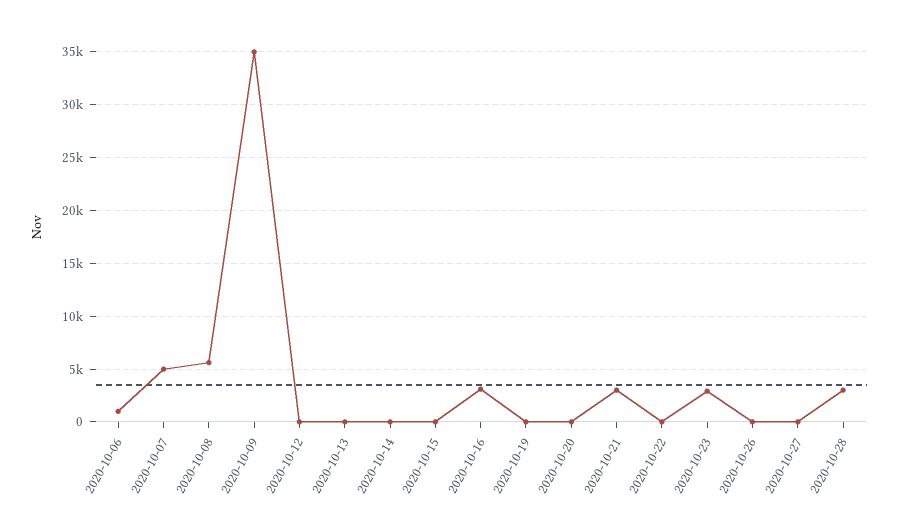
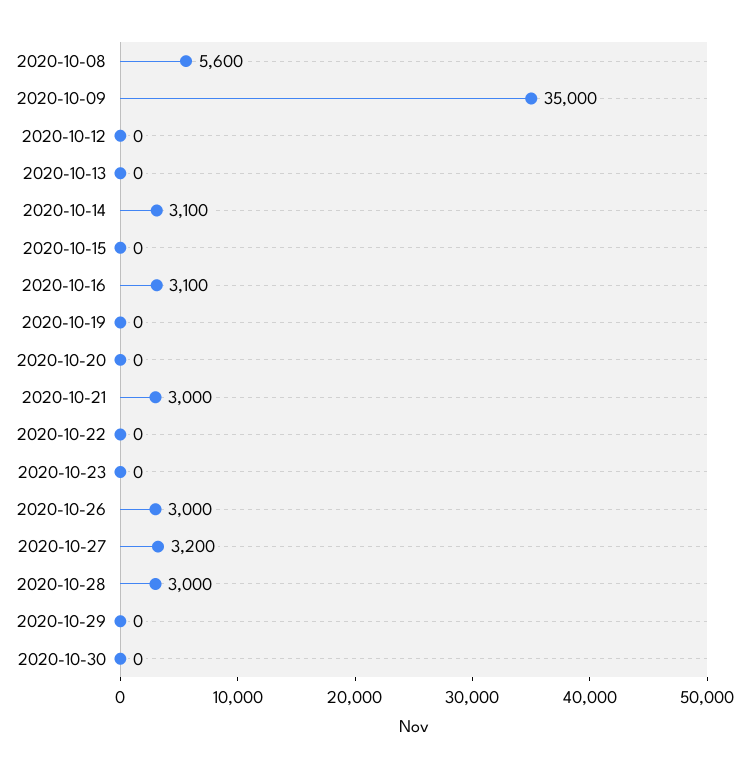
2020-10-06: 1000 -> none
2020-10-07: 5000 -> none
2020-10-14: 0 -> 3100
2020-10-23: 3000 -> 0
2020-10-26: 0 -> 3000
2020-10-27: 0 -> 3200
2020-10-29: none -> 0
2020-10-30: none -> 0

